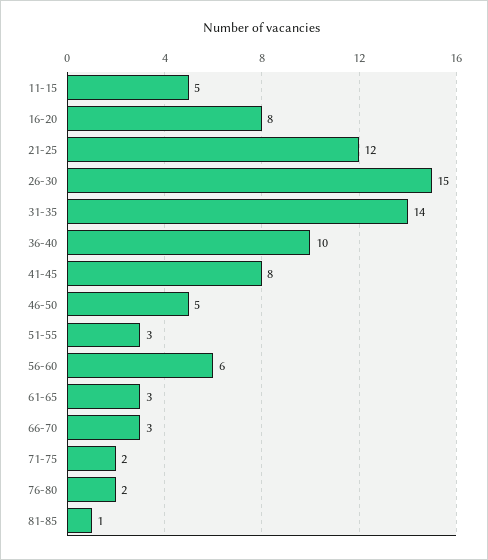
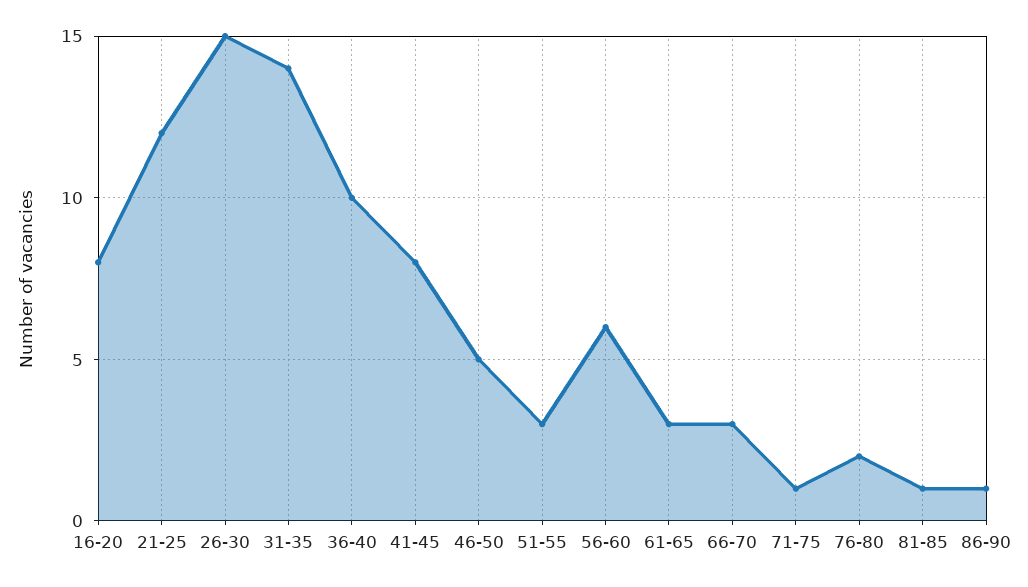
11-15: 5 -> none
71-75: 2 -> 1
86-90: none -> 1

